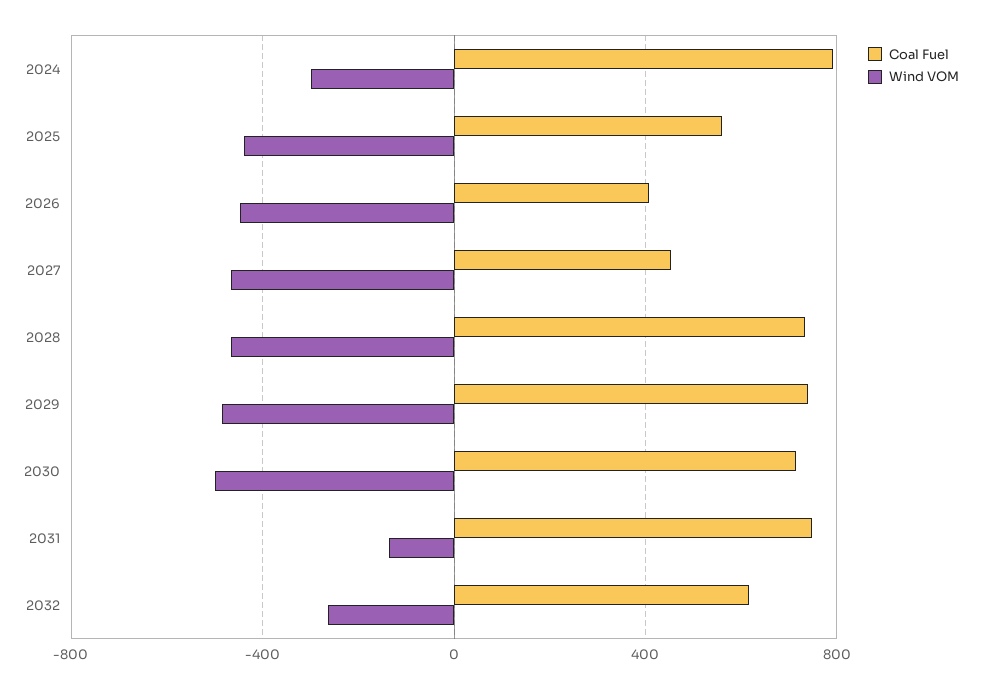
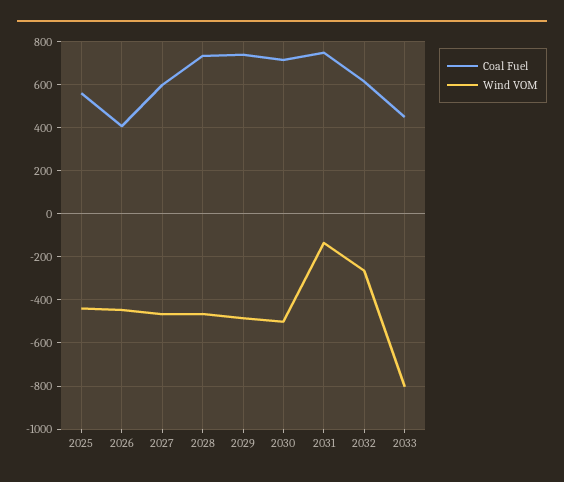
Coal Fuel, 2024: 800 -> none
Wind VOM, 2024: -300 -> none
Coal Fuel, 2027: 450 -> 600
Coal Fuel, 2033: none -> 450
Wind VOM, 2033: none -> -800

